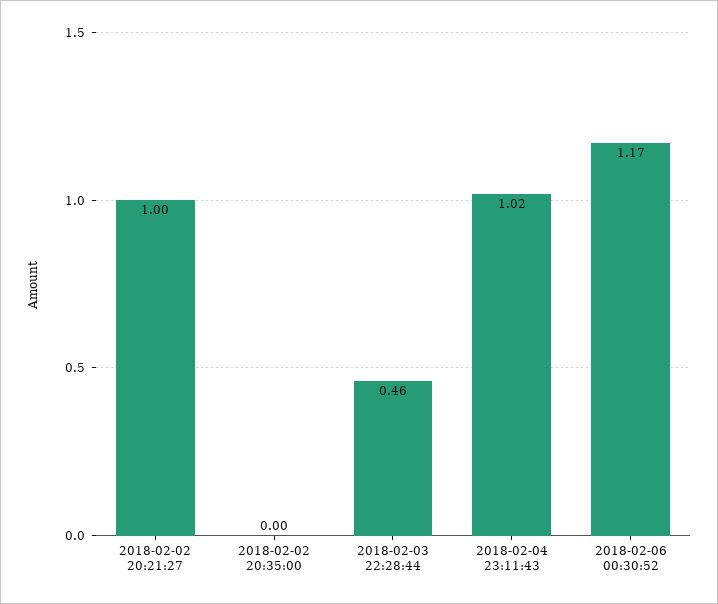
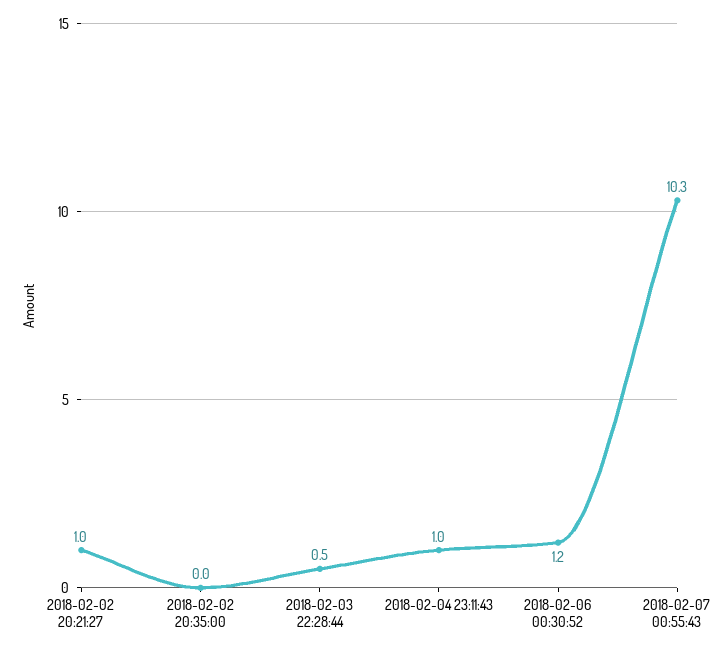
2018-02-07 00:55:43: none -> 10.3

